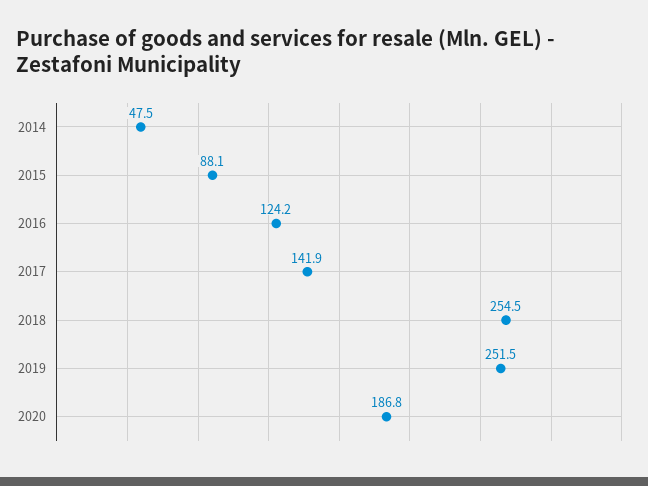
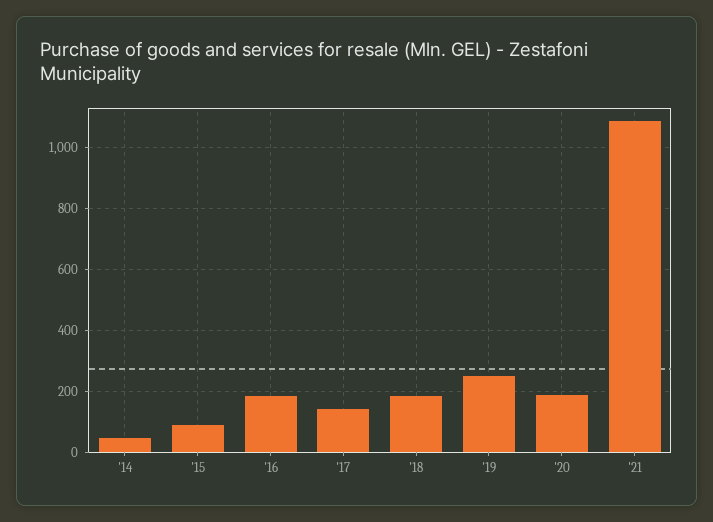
2016: 124.2 -> 180
2018: 254.5 -> 180
'21: none -> 1080

